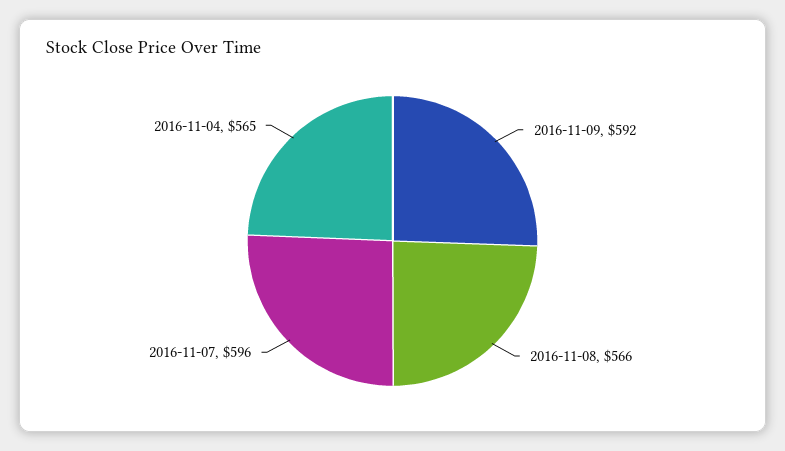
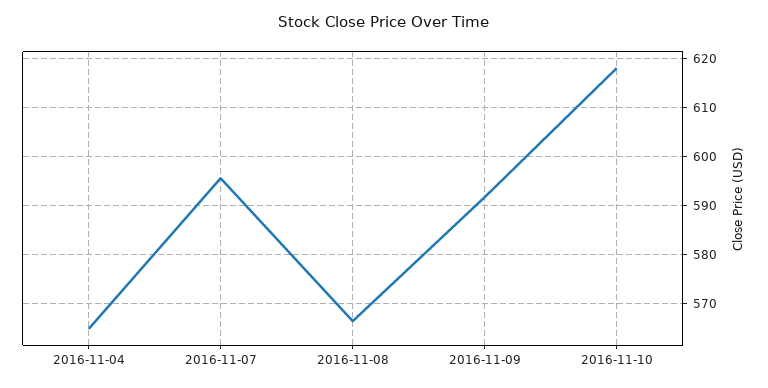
2016-11-10: none -> 618

